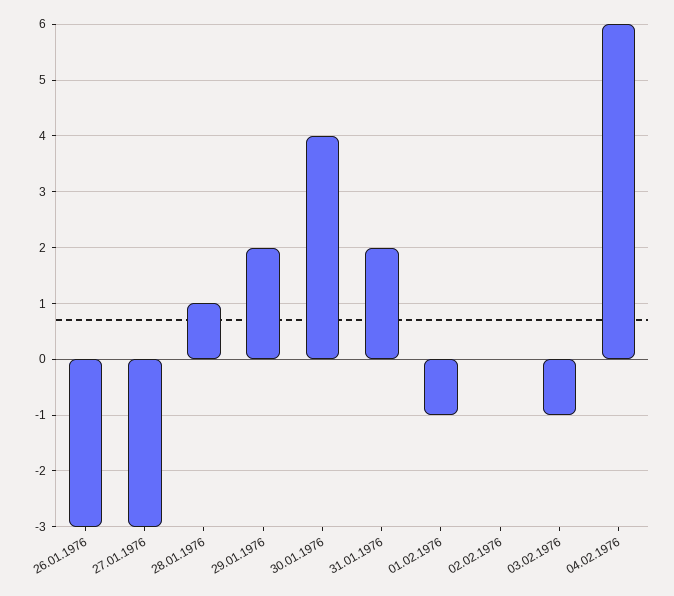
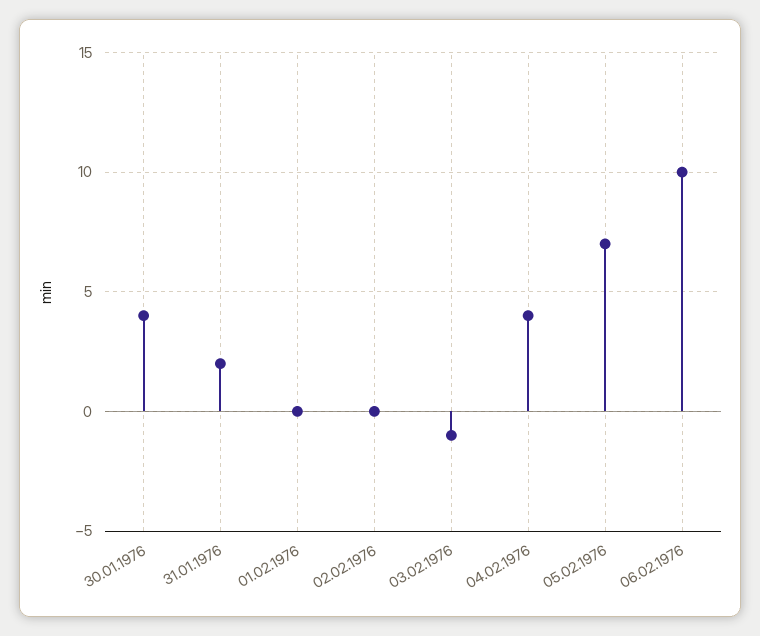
26.01.1976: -3 -> none
27.01.1976: -3 -> none
28.01.1976: 1 -> none
29.01.1976: 2 -> none
01.02.1976: -1 -> 0
04.02.1976: 6 -> 4
05.02.1976: none -> 7
06.02.1976: none -> 10

